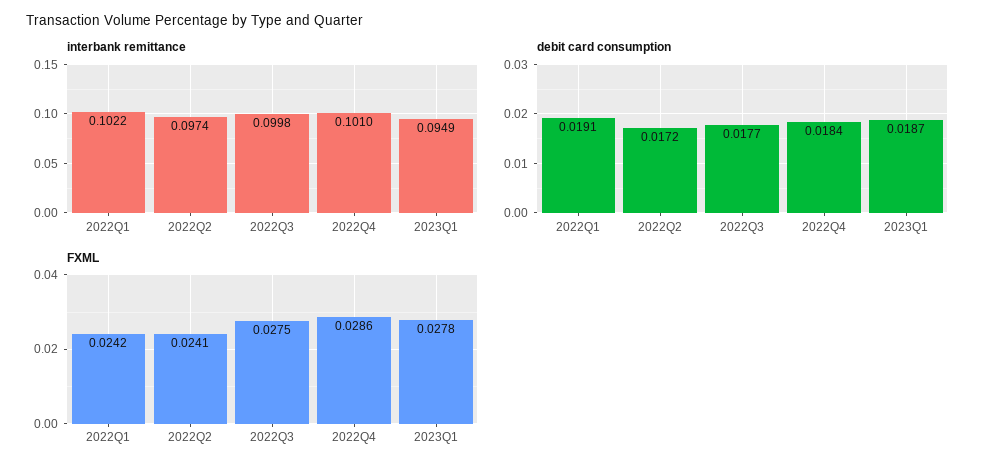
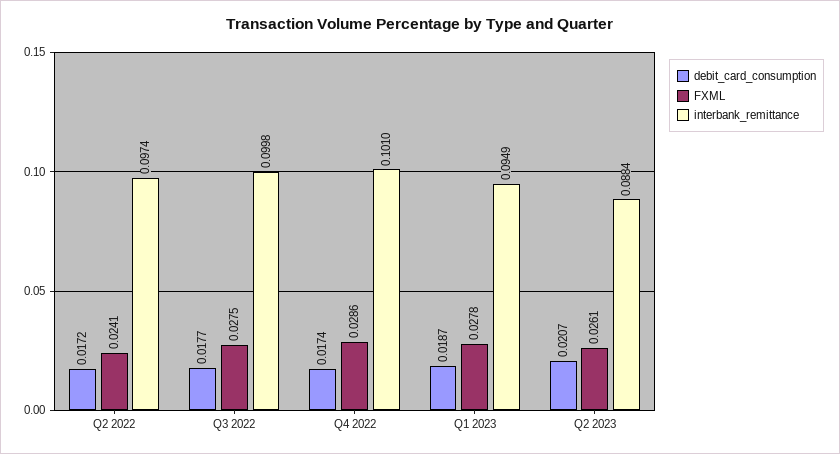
interbank remittance, 2022Q1: 0.1022 -> none
debit card consumption, 2022Q1: 0.0191 -> none
debit card consumption, 2022Q4: 0.0184 -> 0.0174
FXML, 2022Q1: 0.0242 -> none
debit card consumption, Q2 2023: none -> 0.0207
FXML, Q2 2023: none -> 0.0261
interbank remittance, Q2 2023: none -> 0.0884

